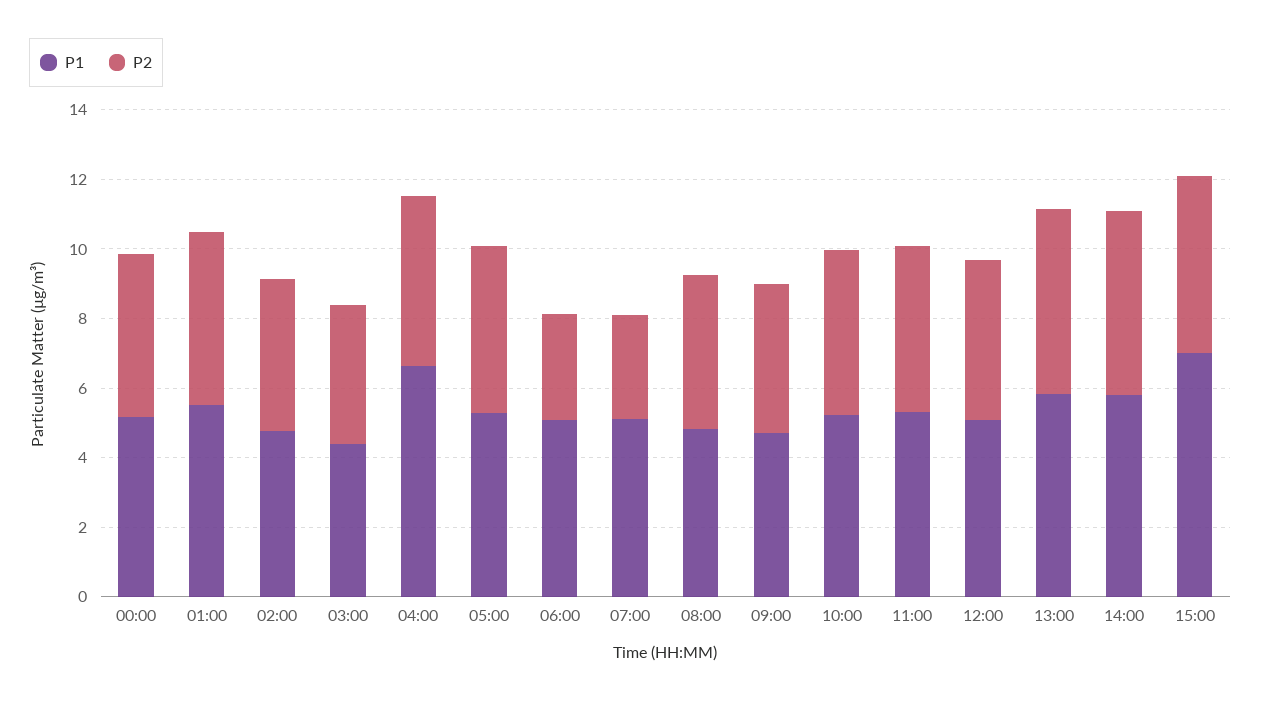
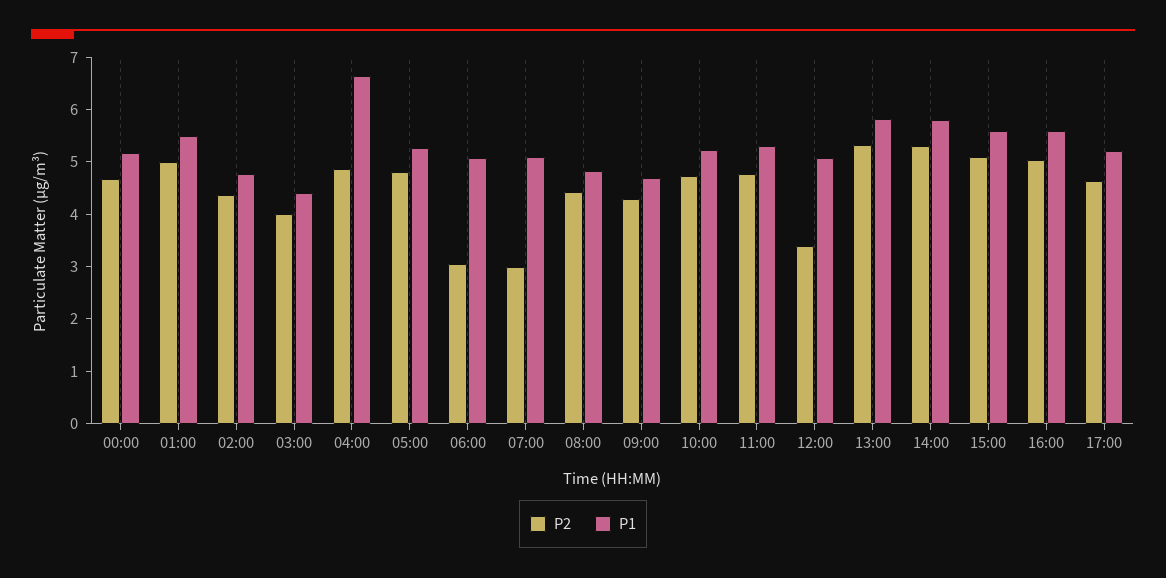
P2, 12:00: 4.5 -> 3.4
P1, 15:00: 7 -> 5.6
P2, 16:00: none -> 5
P1, 16:00: none -> 5.6
P2, 17:00: none -> 4.6
P1, 17:00: none -> 5.2

